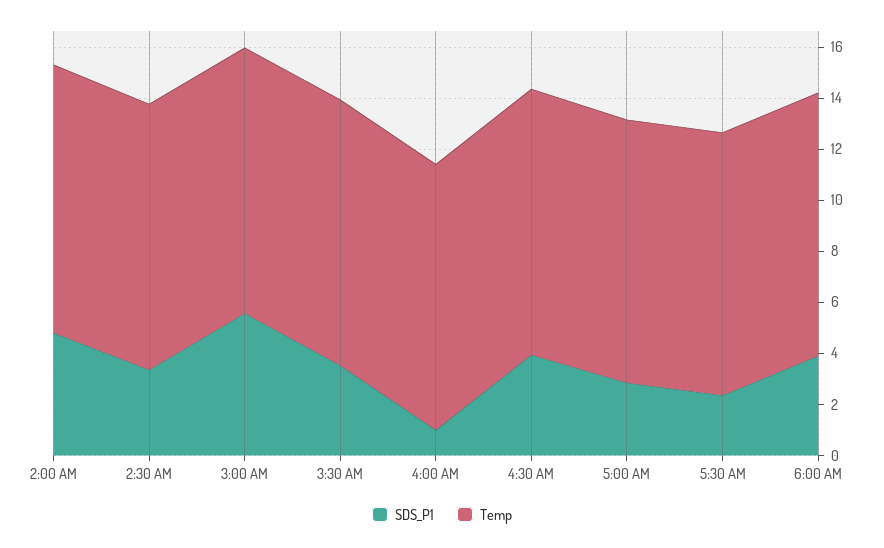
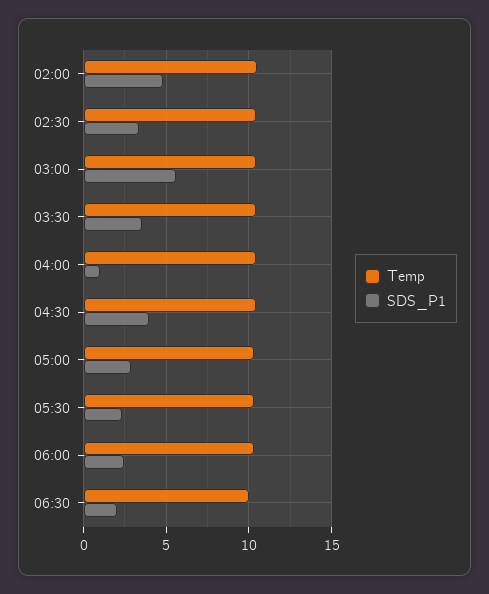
SDS_P1, 6:00 AM: 4 -> 2.5
Temp, 06:30: none -> 10
SDS_P1, 06:30: none -> 2

